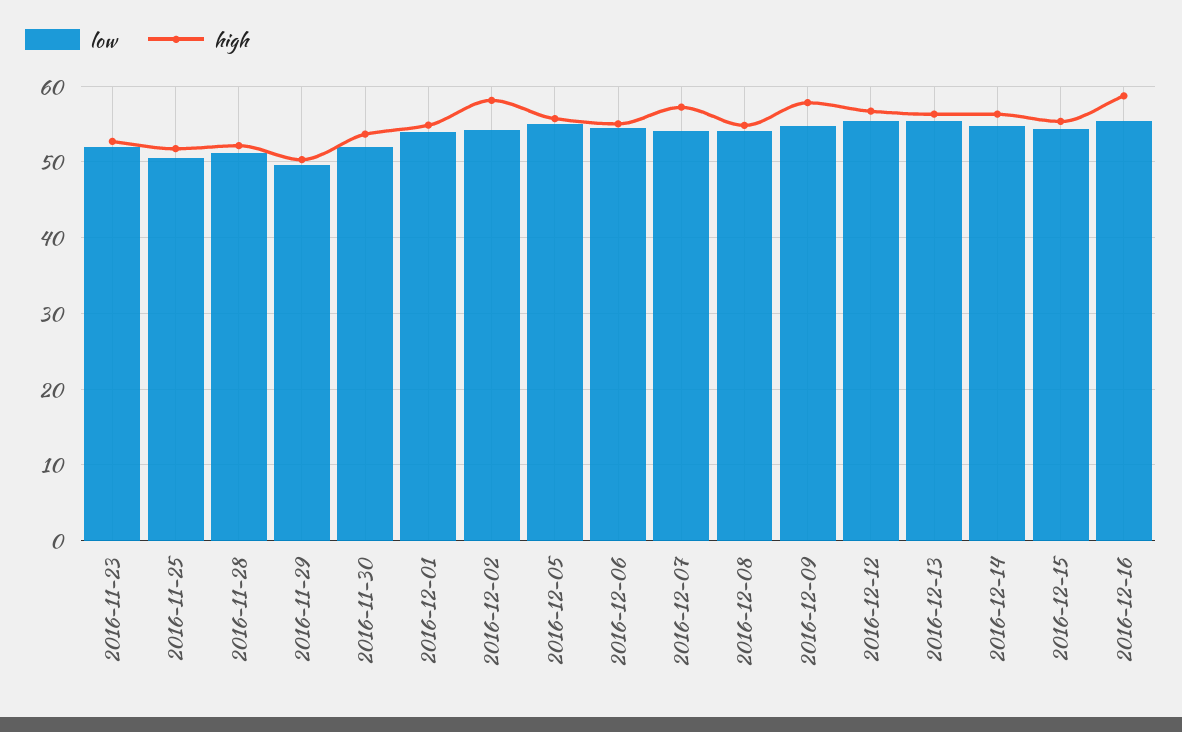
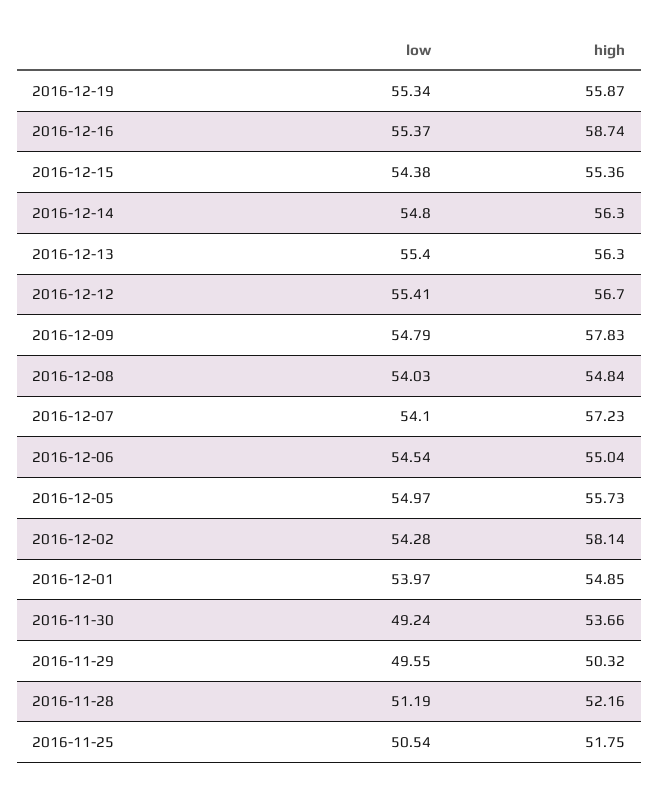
low, 2016-11-23: 52 -> none
high, 2016-11-23: 53 -> none
low, 2016-11-30: 52 -> 49.24
low, 2016-12-19: none -> 55.34
high, 2016-12-19: none -> 55.87

